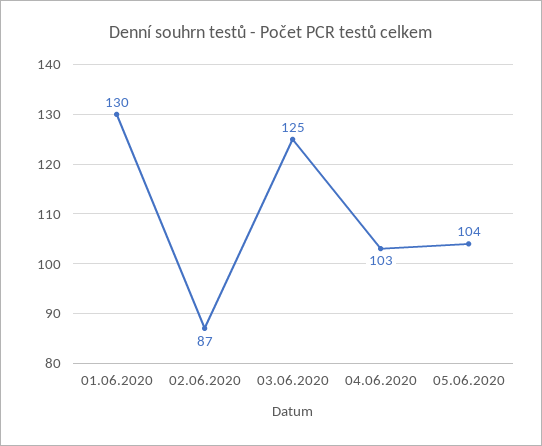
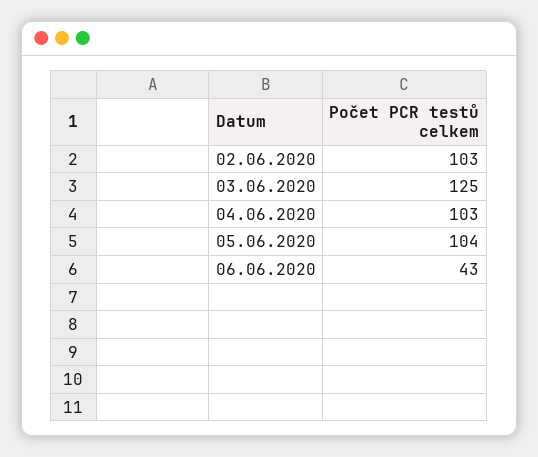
01.06.2020: 130 -> none
02.06.2020: 87 -> 103
06.06.2020: none -> 43

